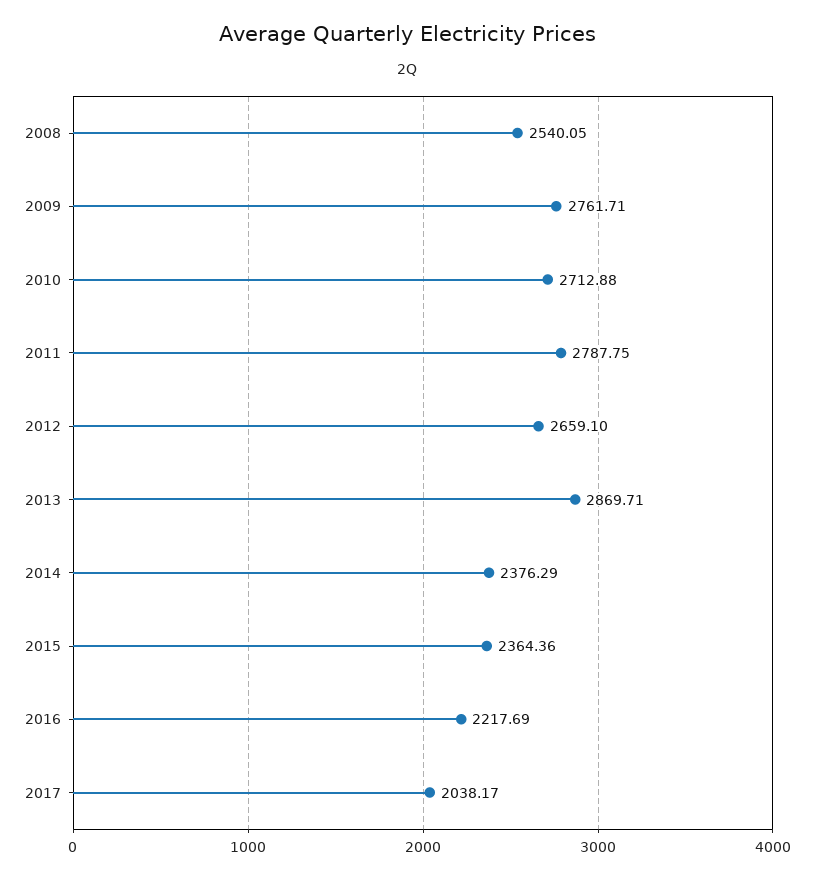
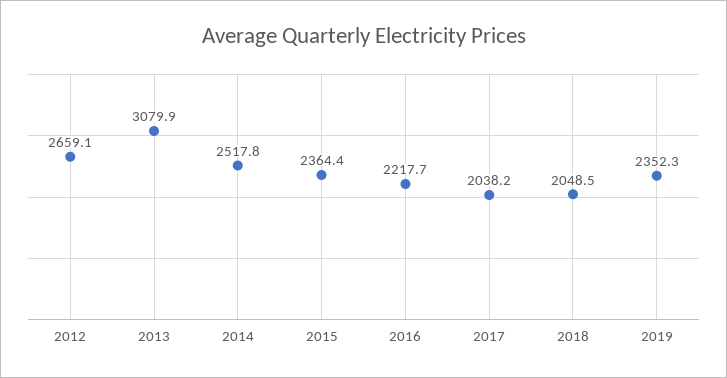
2008: 2540.05 -> none
2009: 2761.71 -> none
2010: 2712.88 -> none
2011: 2787.75 -> none
2013: 2869.71 -> 3079.9
2014: 2376.29 -> 2517.8
2018: none -> 2048.5
2019: none -> 2352.3

